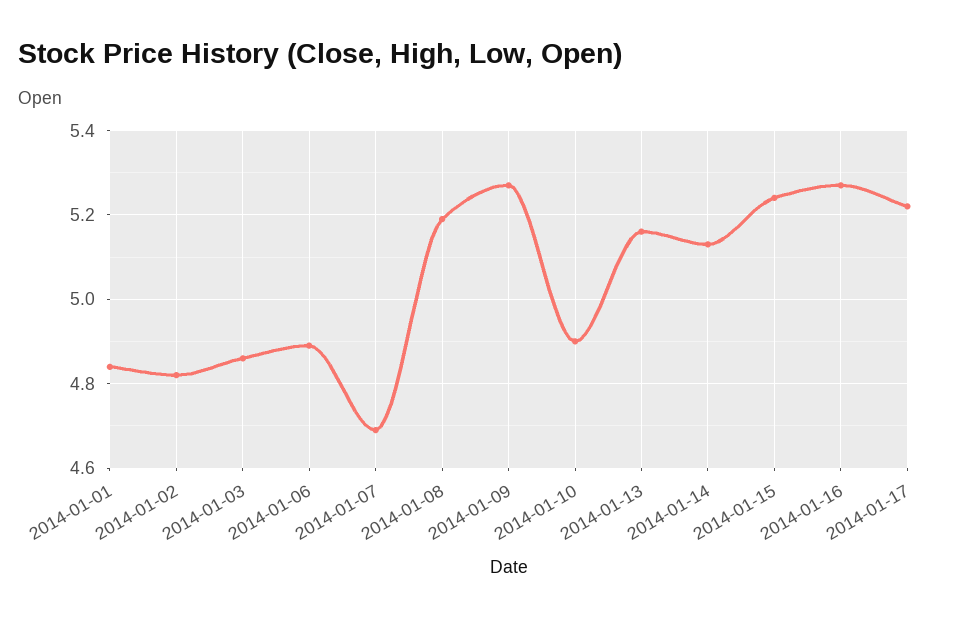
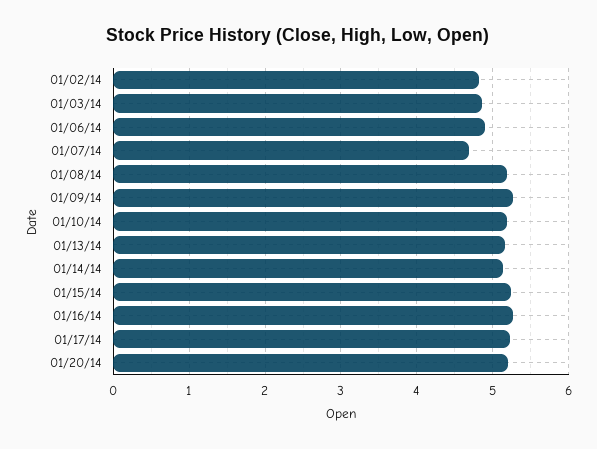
2014-01-01: 4.85 -> none
2014-01-10: 4.9 -> 5.2
01/20/14: none -> 5.2

